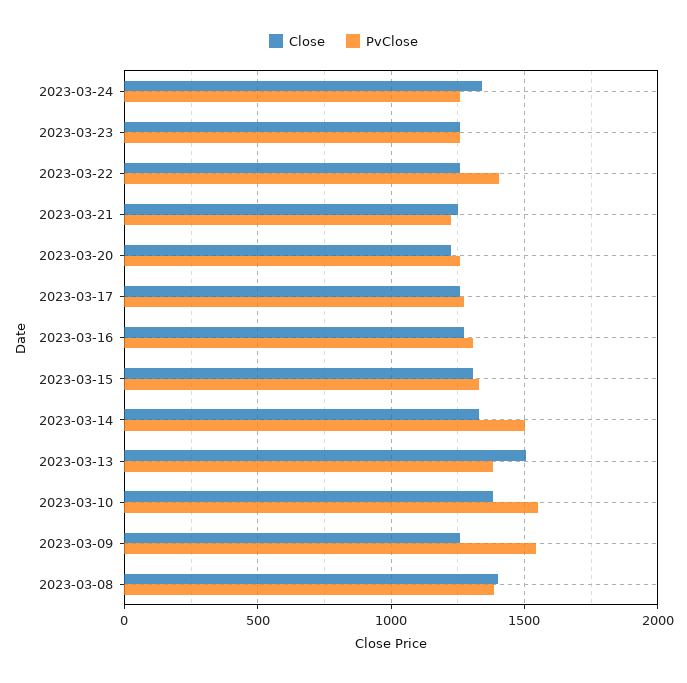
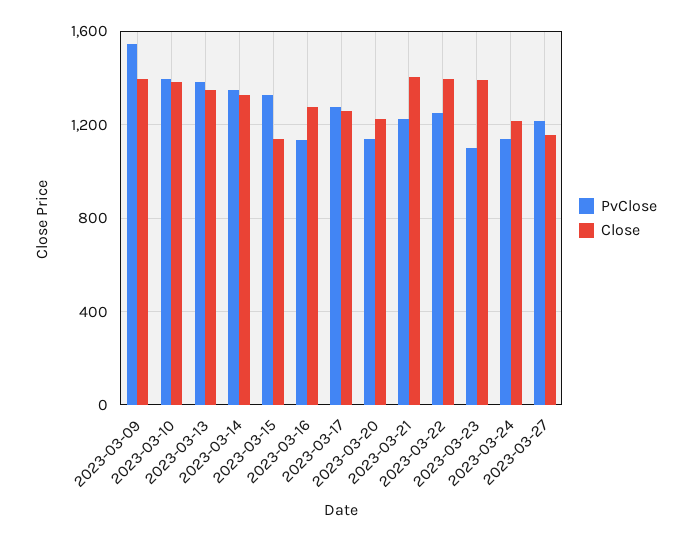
Close, 2023-03-24: 1350 -> 1200
PvClose, 2023-03-24: 1250 -> 1150
Close, 2023-03-23: 1250 -> 1400
PvClose, 2023-03-23: 1250 -> 1100
Close, 2023-03-22: 1250 -> 1400
PvClose, 2023-03-22: 1400 -> 1250
Close, 2023-03-21: 1250 -> 1400
PvClose, 2023-03-20: 1250 -> 1150
PvClose, 2023-03-16: 1300 -> 1150
Close, 2023-03-15: 1300 -> 1150
PvClose, 2023-03-14: 1500 -> 1350
Close, 2023-03-13: 1500 -> 1350
PvClose, 2023-03-10: 1550 -> 1400
Close, 2023-03-09: 1250 -> 1400
Close, 2023-03-08: 1400 -> none
PvClose, 2023-03-08: 1400 -> none
PvClose, 2023-03-27: none -> 1200
Close, 2023-03-27: none -> 1150

